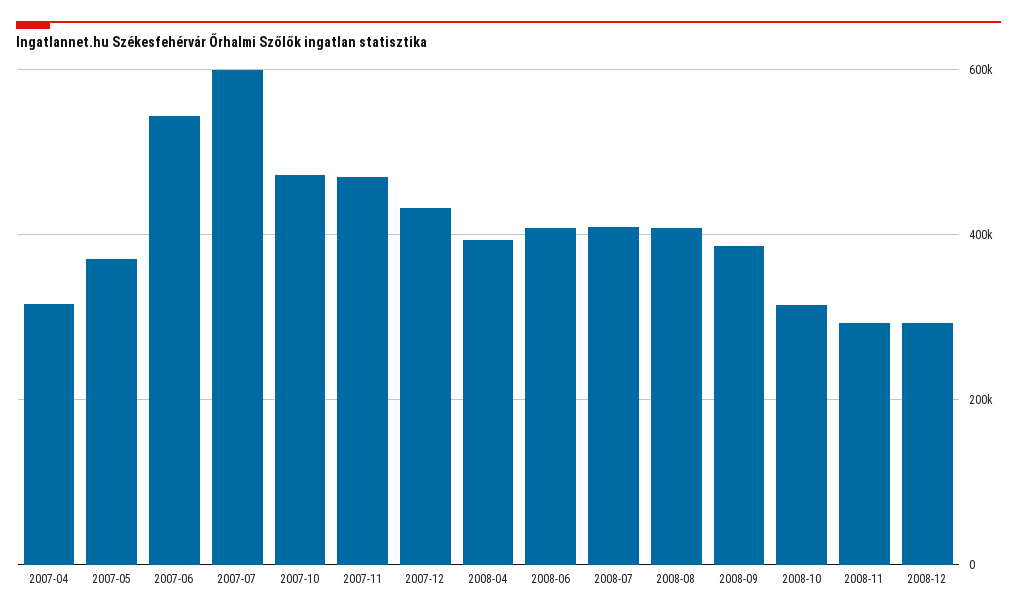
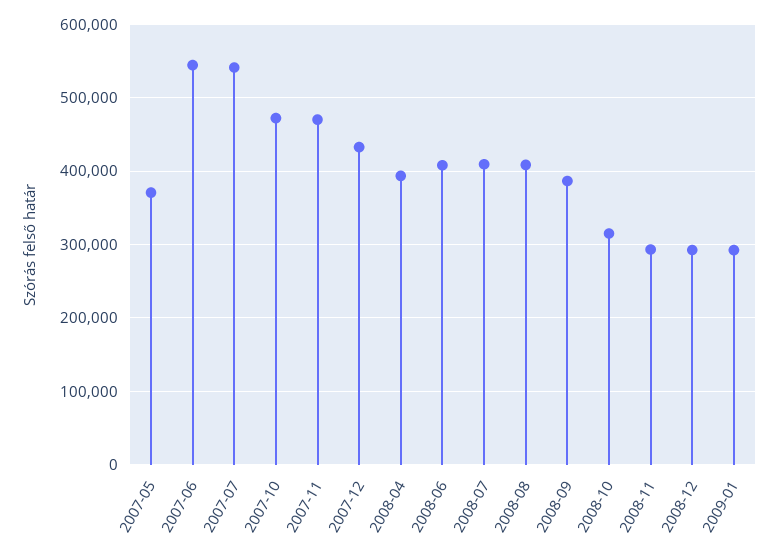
2007-04: 320000 -> none
2007-07: 600000 -> 540000
2009-01: none -> 290000

